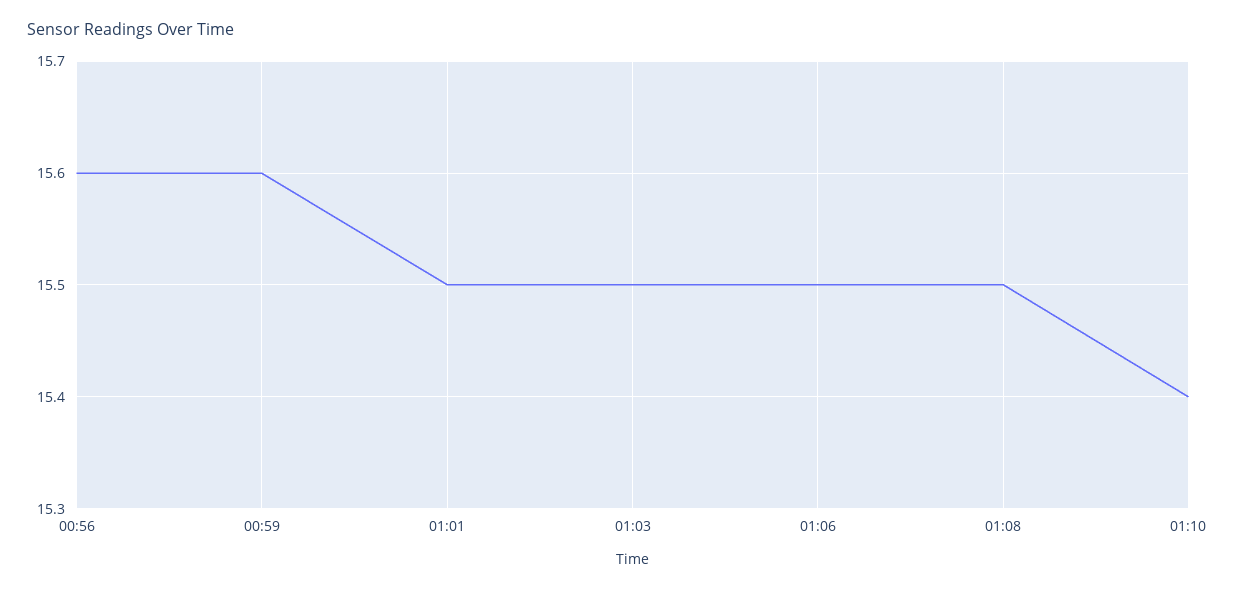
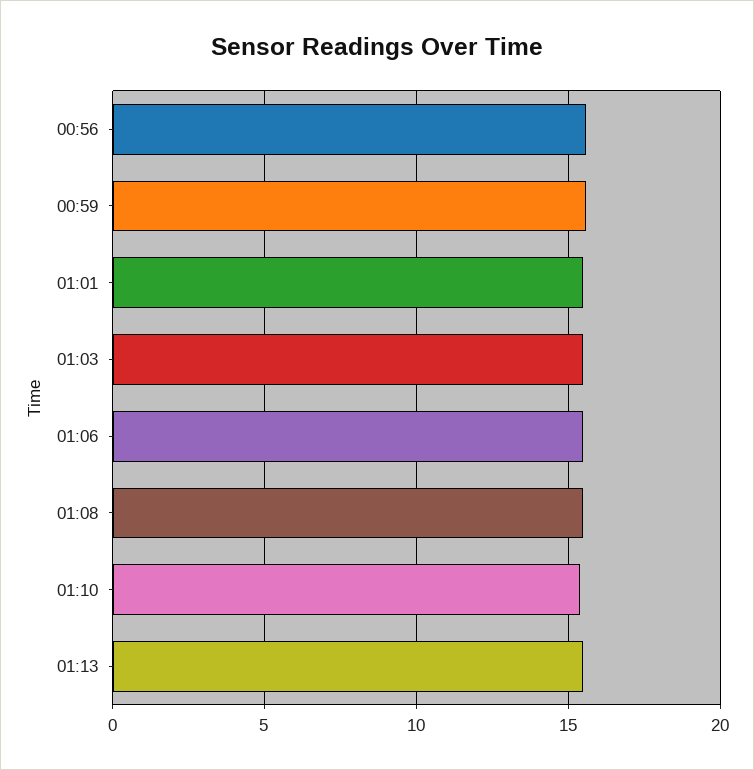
01:13: none -> 15.5

